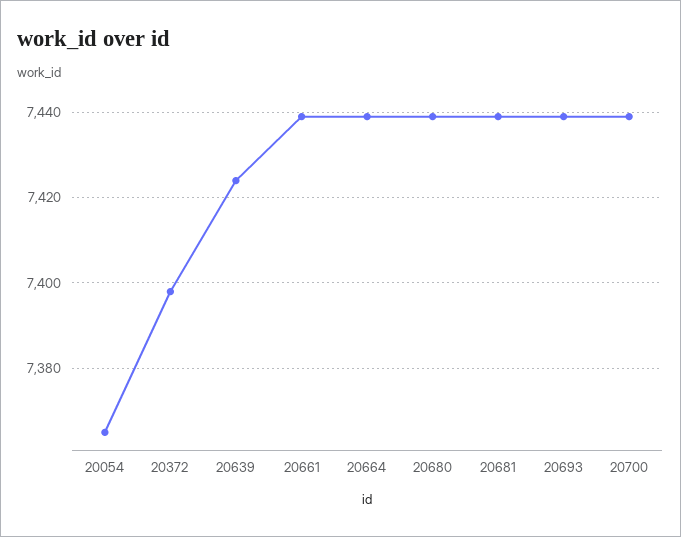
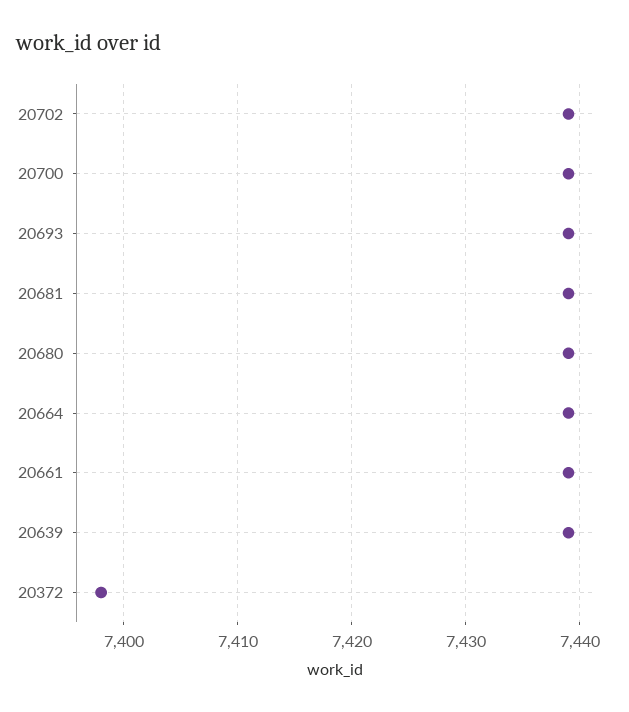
20054: 7365 -> none
20639: 7425 -> 7439
20702: none -> 7439

